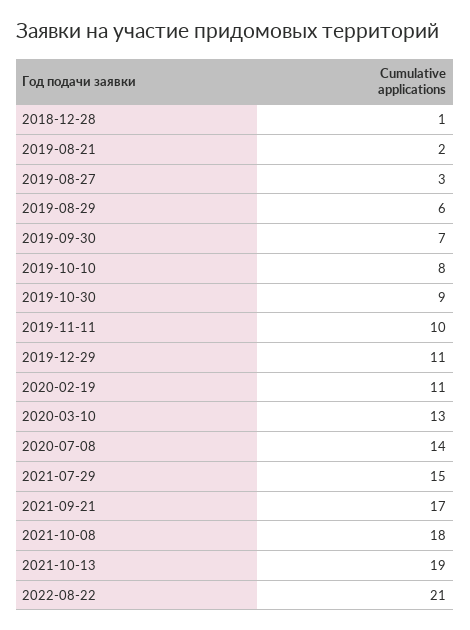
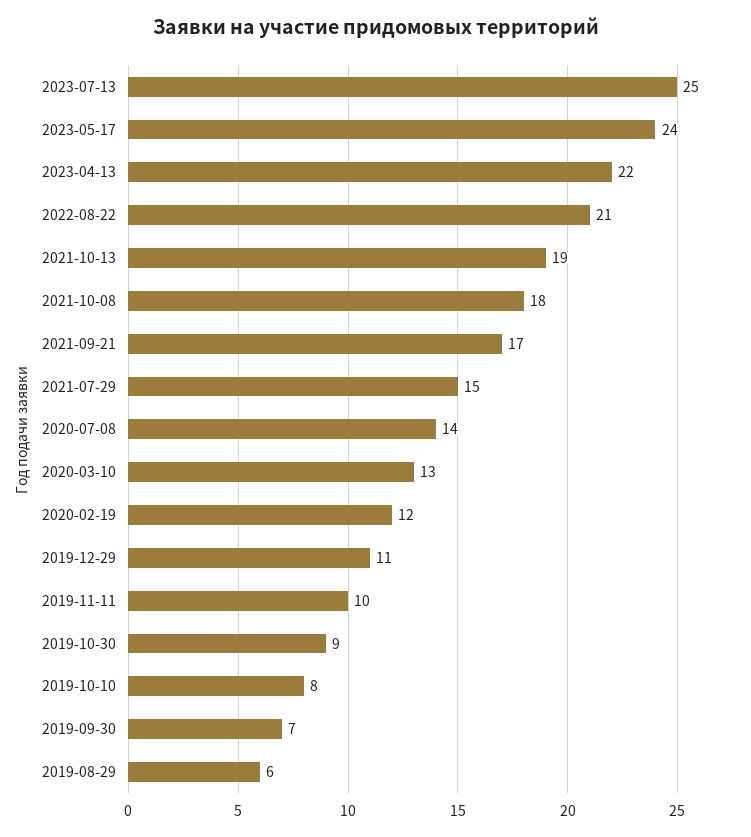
2018-12-28: 1 -> none
2019-08-21: 2 -> none
2019-08-27: 3 -> none
2020-02-19: 11 -> 12
2023-07-13: none -> 25
2023-05-17: none -> 24
2023-04-13: none -> 22

